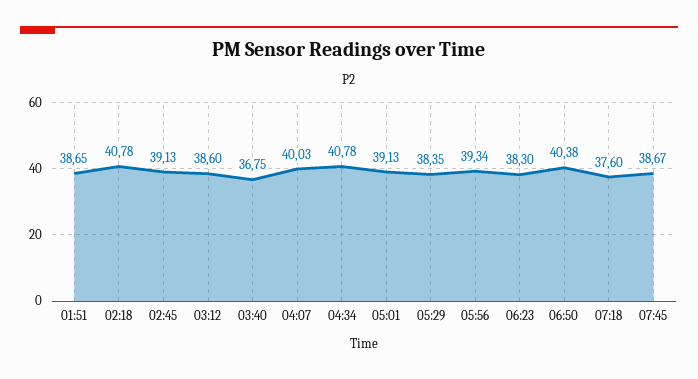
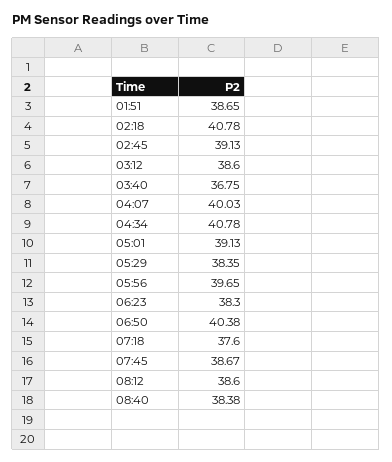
05:56: 39.34 -> 39.65
08:12: none -> 38.6
08:40: none -> 38.38

